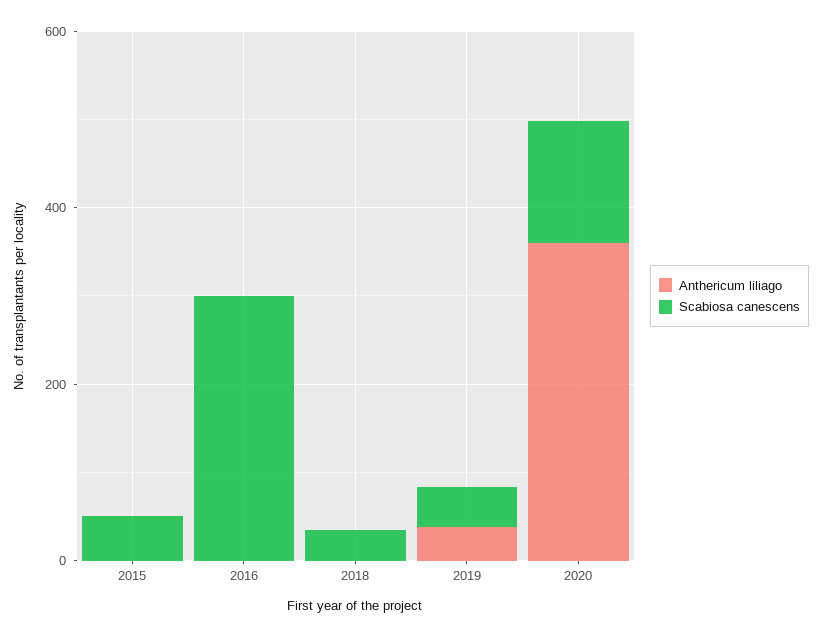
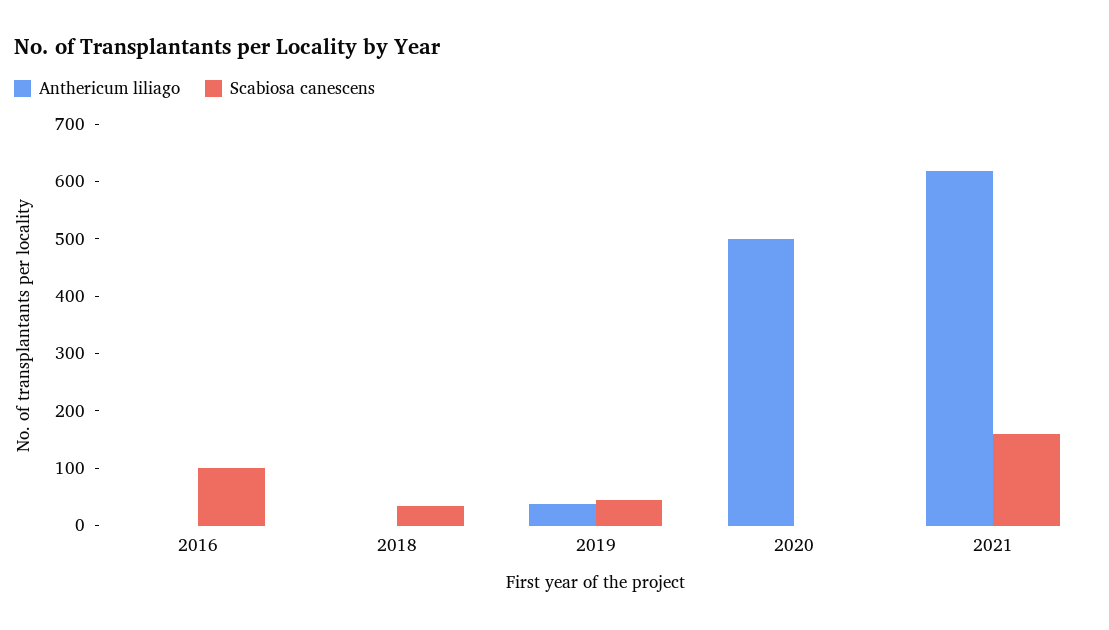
Anthericum liliago, 2015: 0 -> none
Scabiosa canescens, 2015: 50 -> none
Scabiosa canescens, 2016: 300 -> 100
Anthericum liliago, 2020: 350 -> 500
Scabiosa canescens, 2020: 150 -> 0
Anthericum liliago, 2021: none -> 620
Scabiosa canescens, 2021: none -> 160

